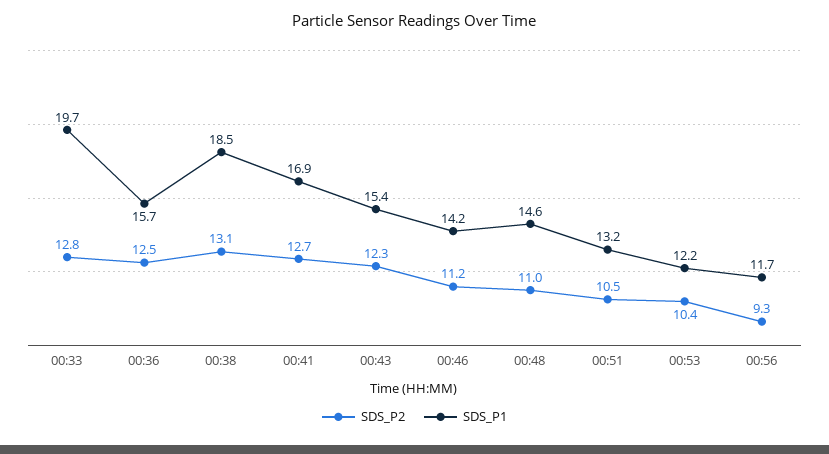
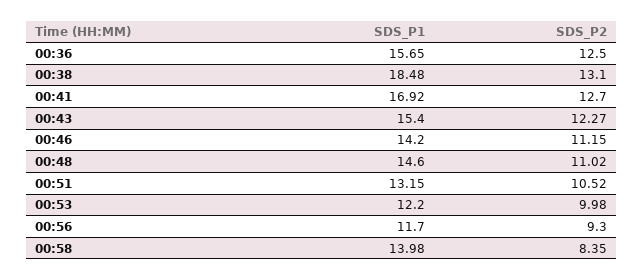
SDS_P2, 00:33: 12.8 -> none
SDS_P1, 00:33: 19.7 -> none
SDS_P2, 00:53: 10.4 -> 9.98
SDS_P1, 00:58: none -> 13.98
SDS_P2, 00:58: none -> 8.35

